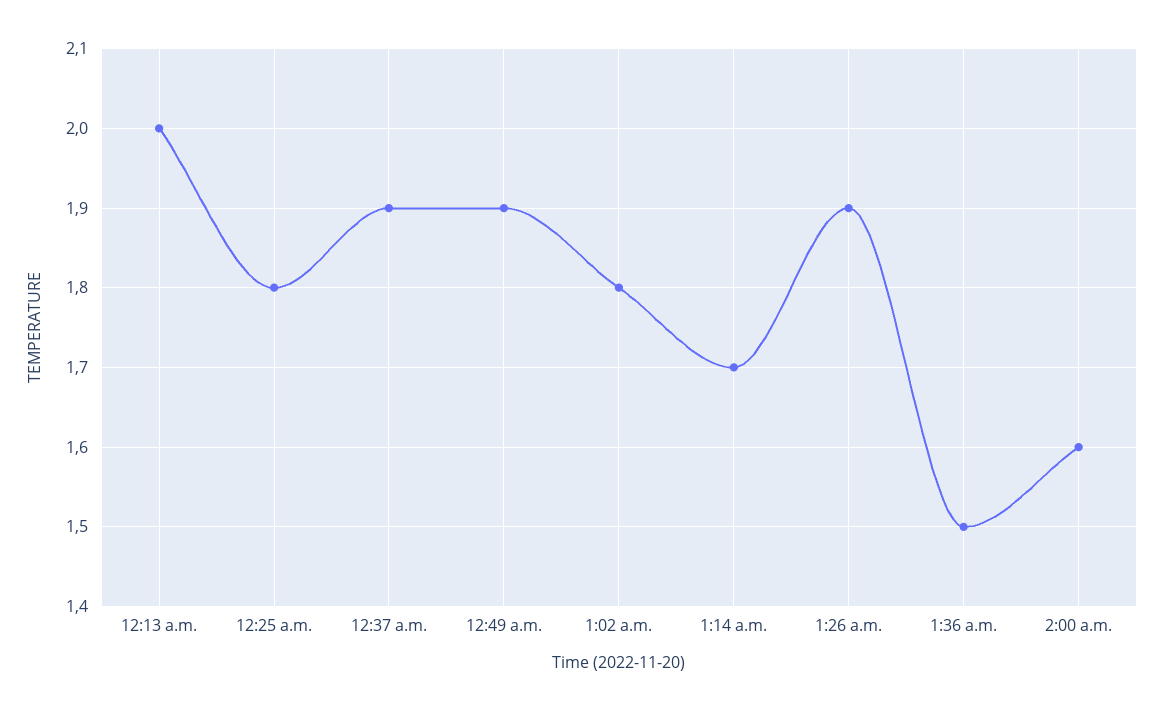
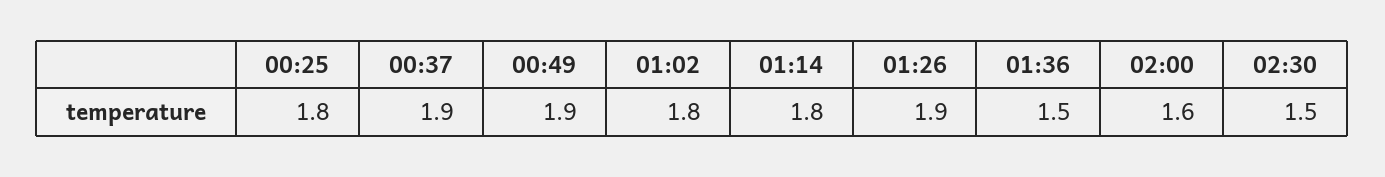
12:13 a.m.: 2 -> none
1:14 a.m.: 1.7 -> 1.8
02:30: none -> 1.5

